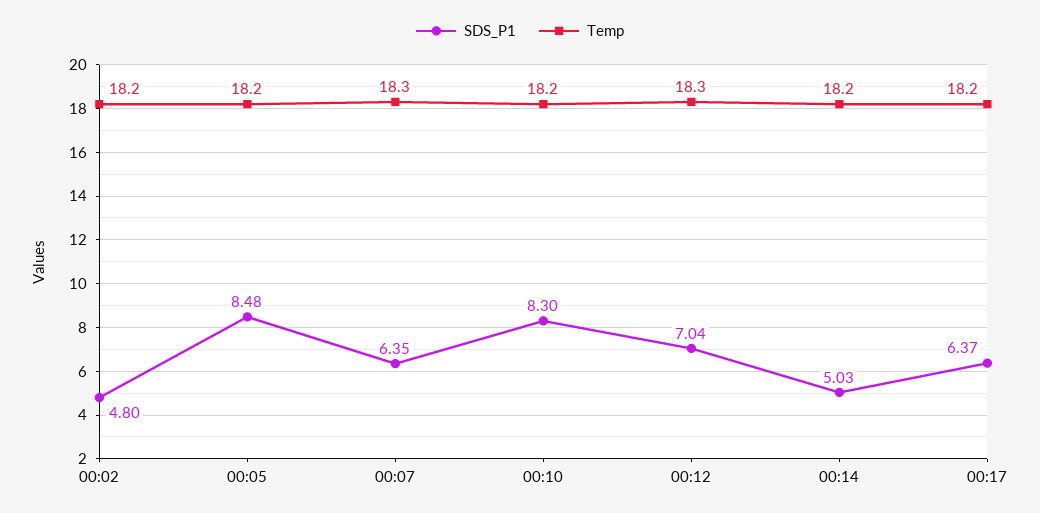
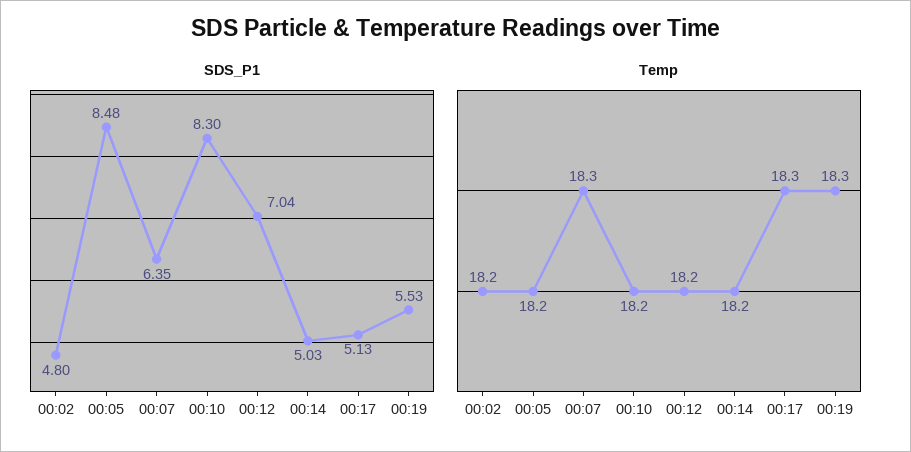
Temp, 00:12: 18.3 -> 18.2
SDS_P1, 00:17: 6.37 -> 5.13
Temp, 00:17: 18.2 -> 18.3
SDS_P1, 00:19: none -> 5.53
Temp, 00:19: none -> 18.3

